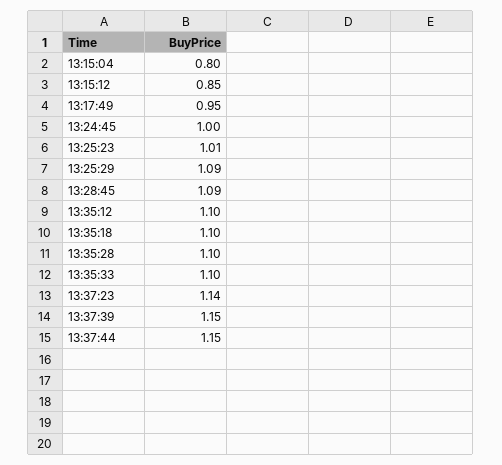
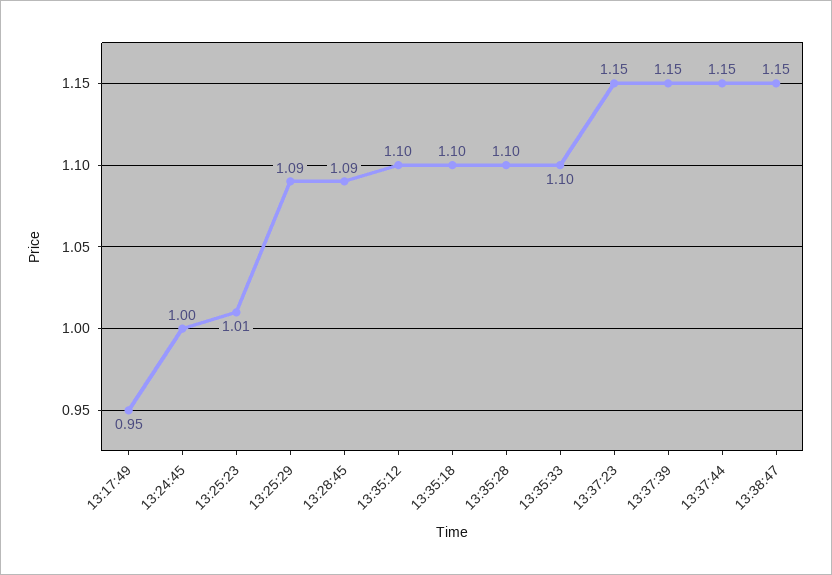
13:15:04: 0.8 -> none
13:15:12: 0.85 -> none
13:37:23: 1.14 -> 1.15
13:38:47: none -> 1.15

